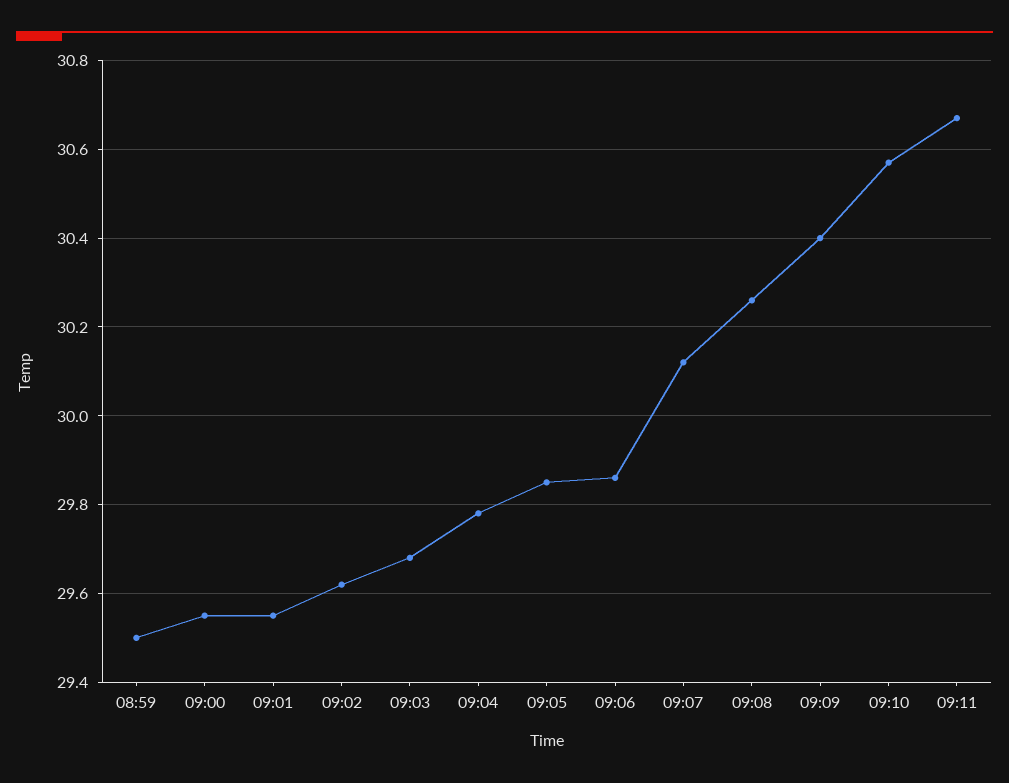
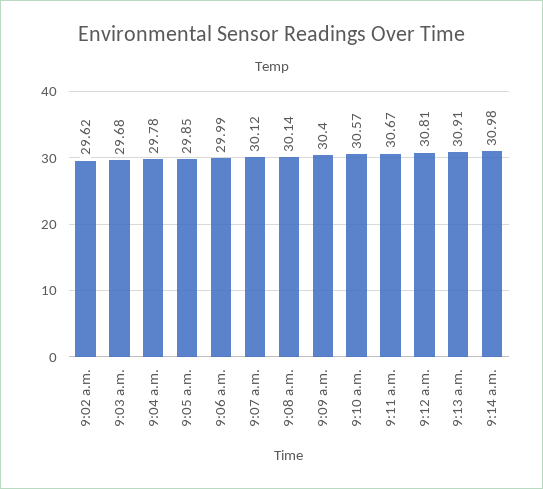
08:59: 29.5 -> none
09:00: 29.55 -> none
09:01: 29.55 -> none
09:06: 29.85 -> 29.99
09:08: 30.25 -> 30.14
9:12 a.m.: none -> 30.81
9:13 a.m.: none -> 30.91
9:14 a.m.: none -> 30.98

